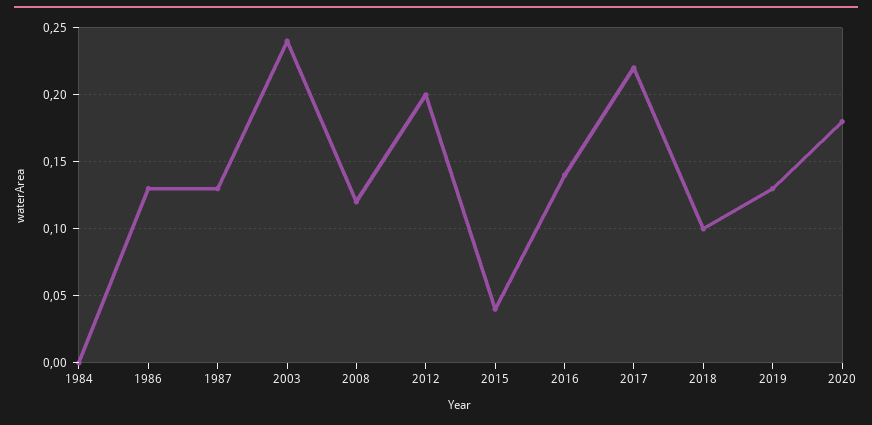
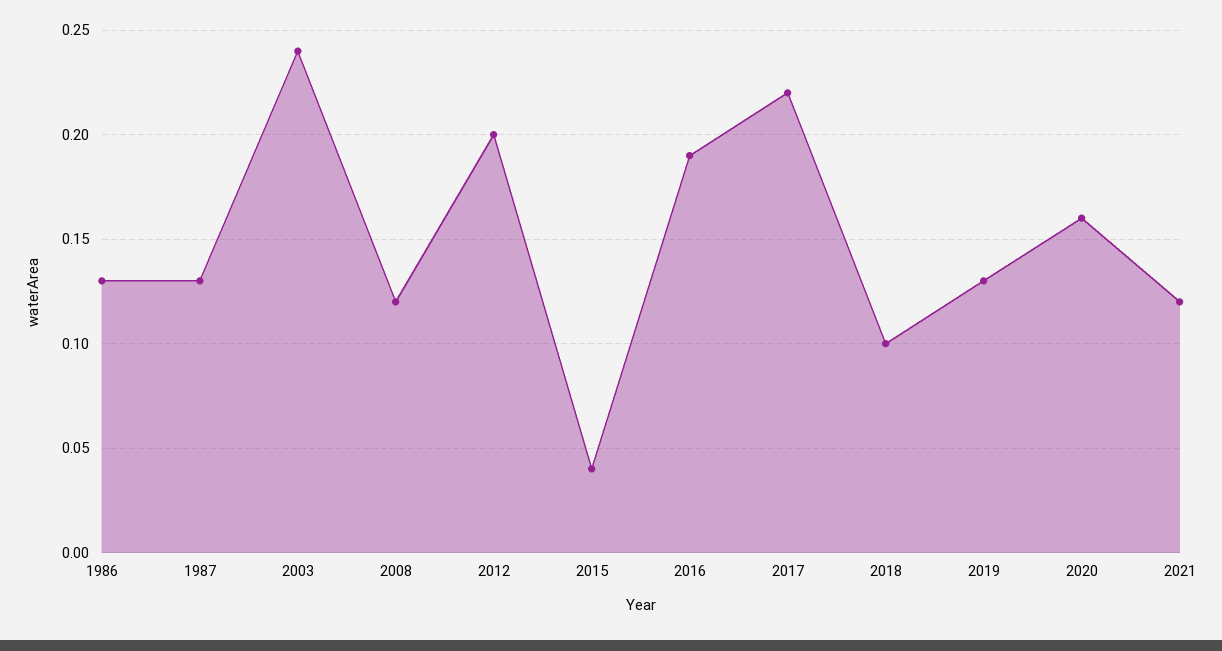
1984: 0 -> none
2016: 0.14 -> 0.19
2020: 0.18 -> 0.16
2021: none -> 0.12

